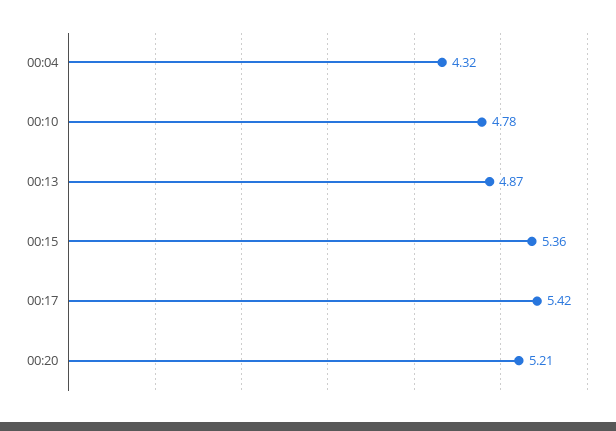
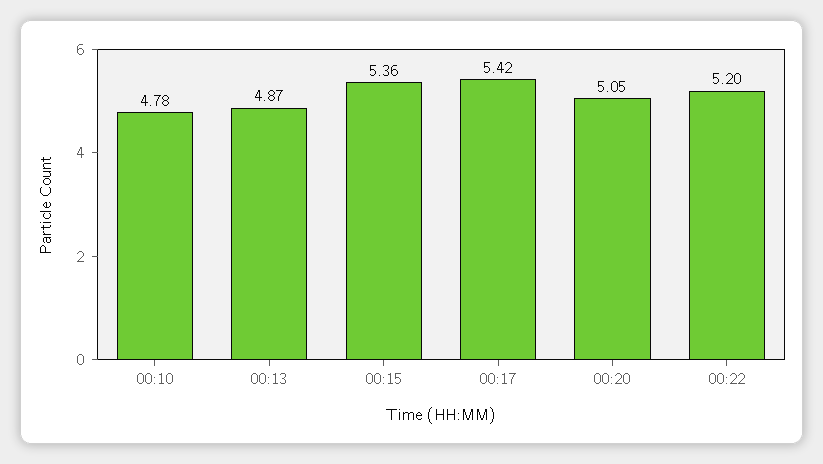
00:04: 4.32 -> none
00:20: 5.21 -> 5.05
00:22: none -> 5.2

